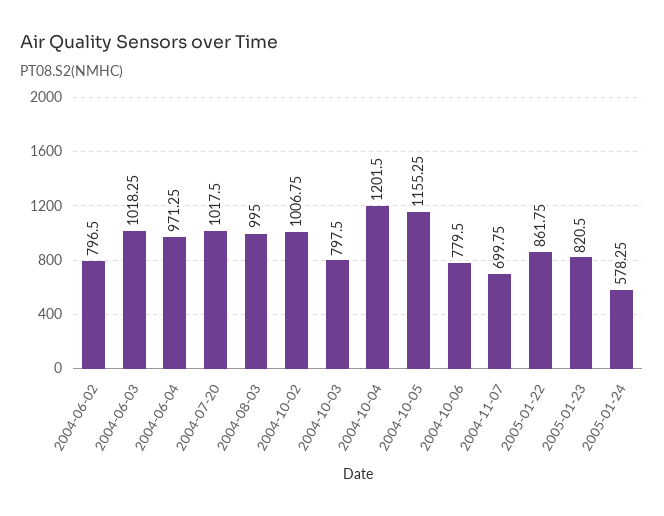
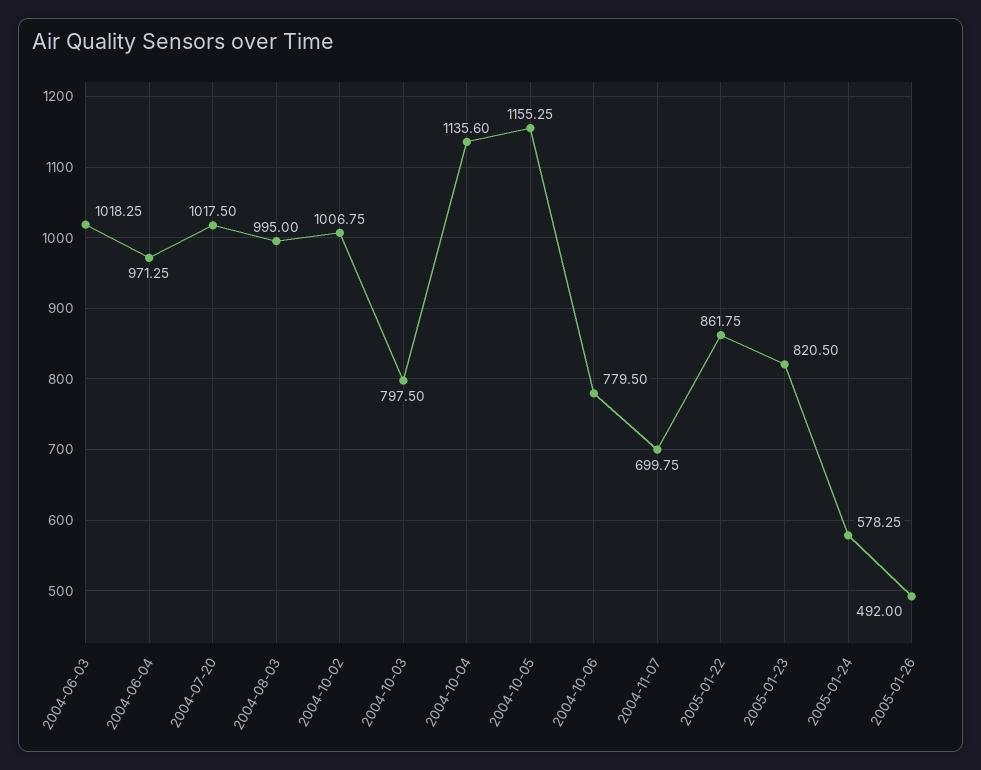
2004-06-02: 796.5 -> none
2004-10-04: 1201.5 -> 1135.6
2005-01-26: none -> 492

